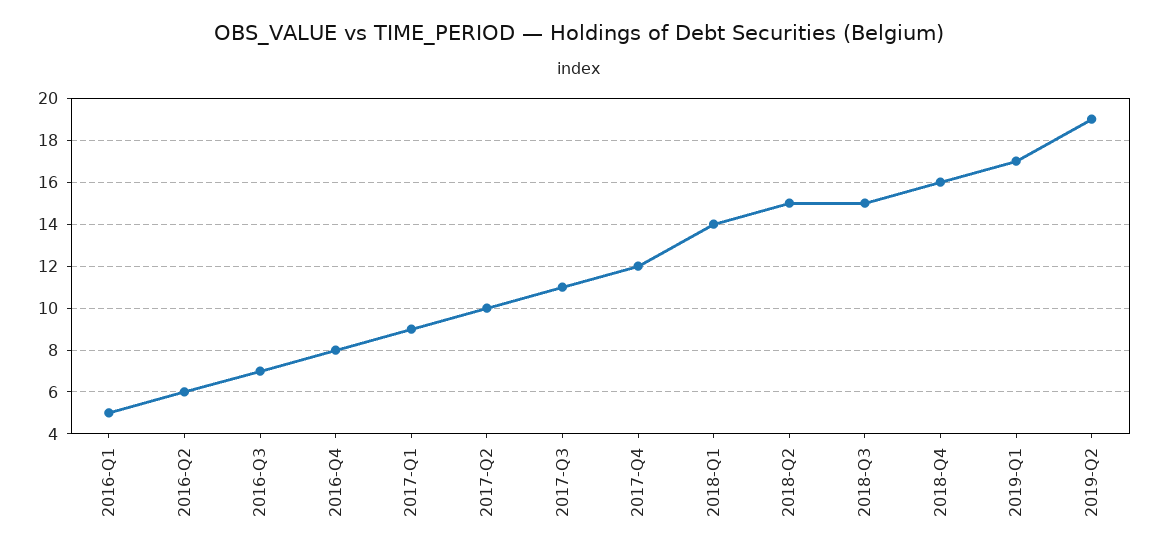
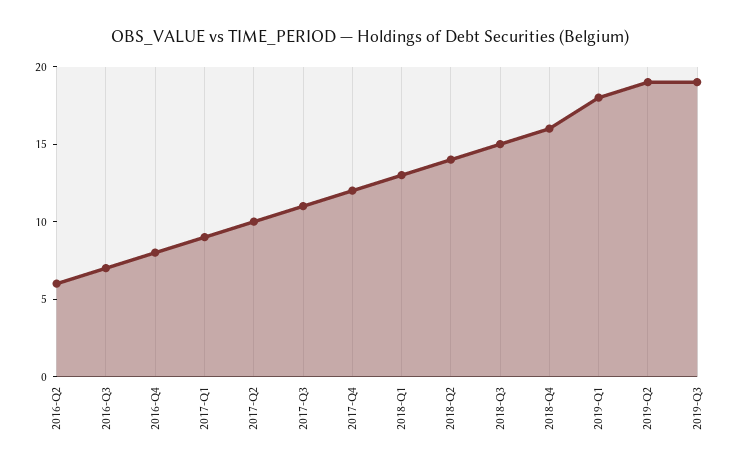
2016-Q1: 5 -> none
2018-Q1: 14 -> 13
2018-Q2: 15 -> 14
2019-Q1: 17 -> 18
2019-Q3: none -> 19

